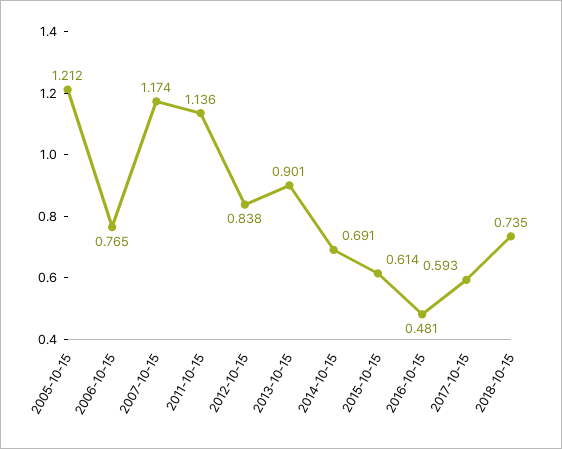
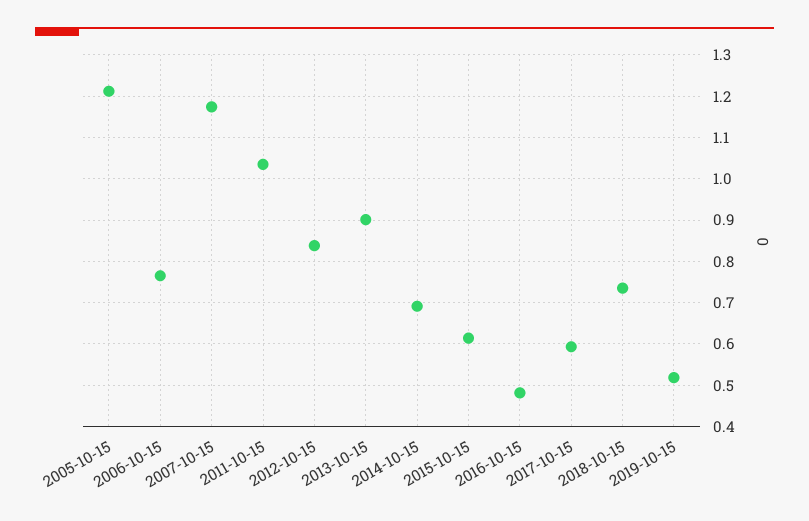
2011-10-15: 1.136 -> 1.04
2019-10-15: none -> 0.52

